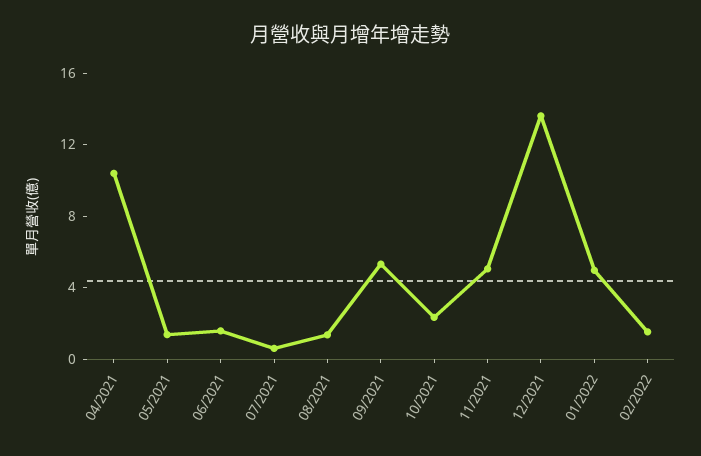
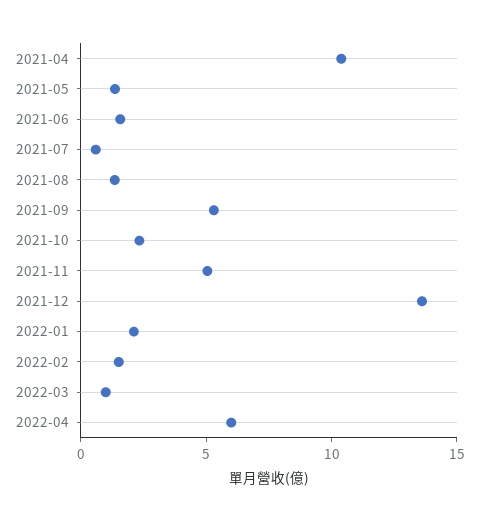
01/2022: 5 -> 2
2022-03: none -> 1
2022-04: none -> 6

